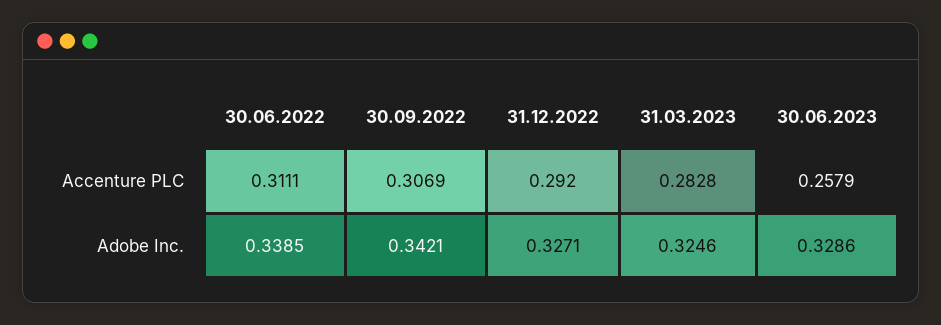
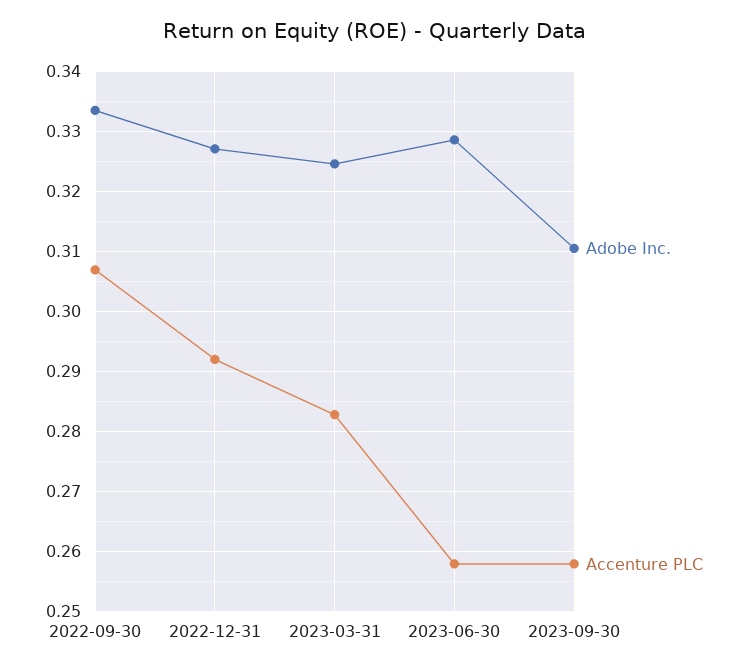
Accenture PLC, 30.06.2022: 0.3111 -> none
Adobe Inc., 30.06.2022: 0.3385 -> none
Adobe Inc., 30.09.2022: 0.3421 -> 0.334
Adobe Inc., 2023-09-30: none -> 0.31
Accenture PLC, 2023-09-30: none -> 0.258

